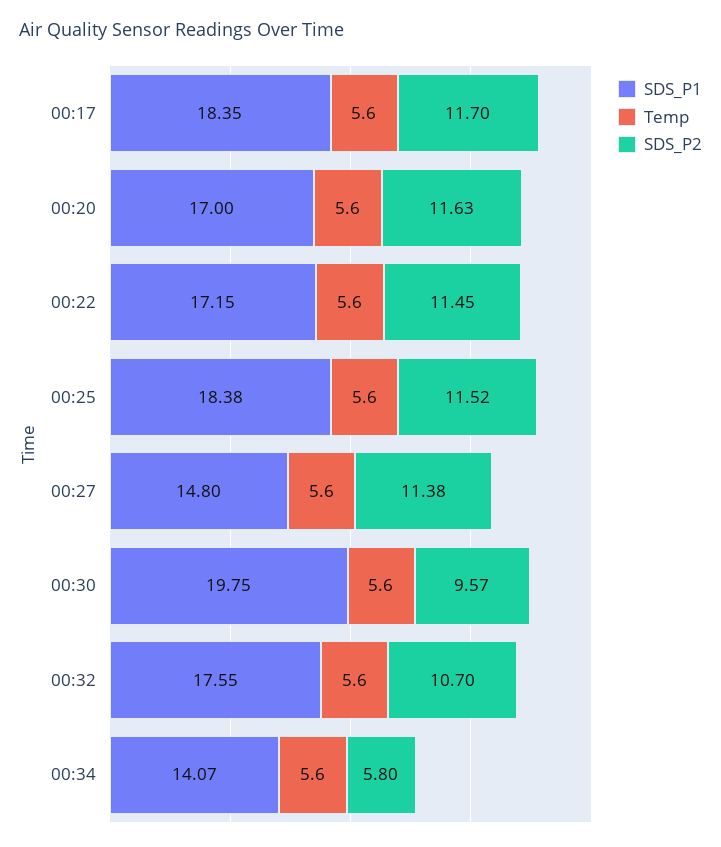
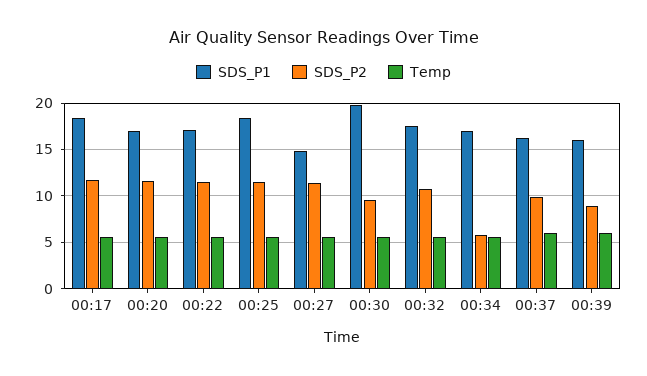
SDS_P1, 00:34: 14.07 -> 17
SDS_P1, 00:37: none -> 16
SDS_P2, 00:37: none -> 10
Temp, 00:37: none -> 6
SDS_P1, 00:39: none -> 16
SDS_P2, 00:39: none -> 9
Temp, 00:39: none -> 6

